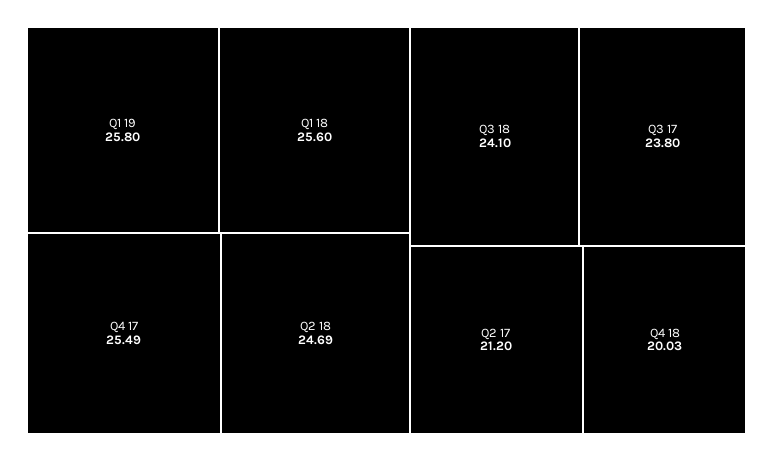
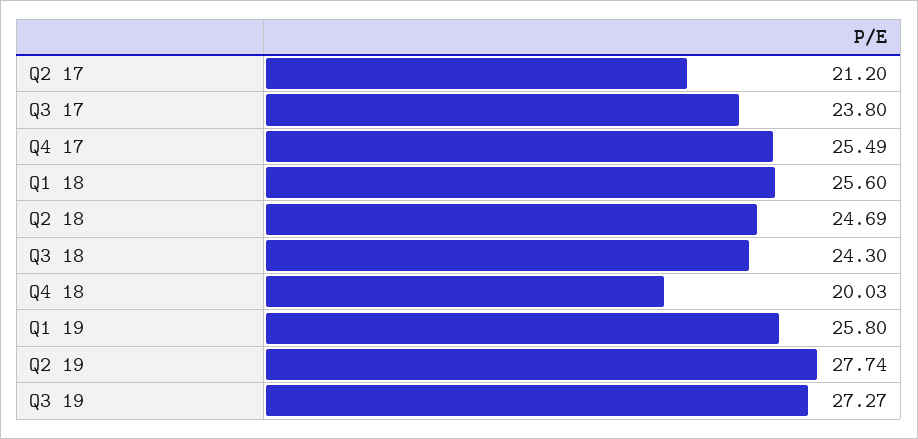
Q3 18: 24.1 -> 24.3
Q2 19: none -> 27.74
Q3 19: none -> 27.27

